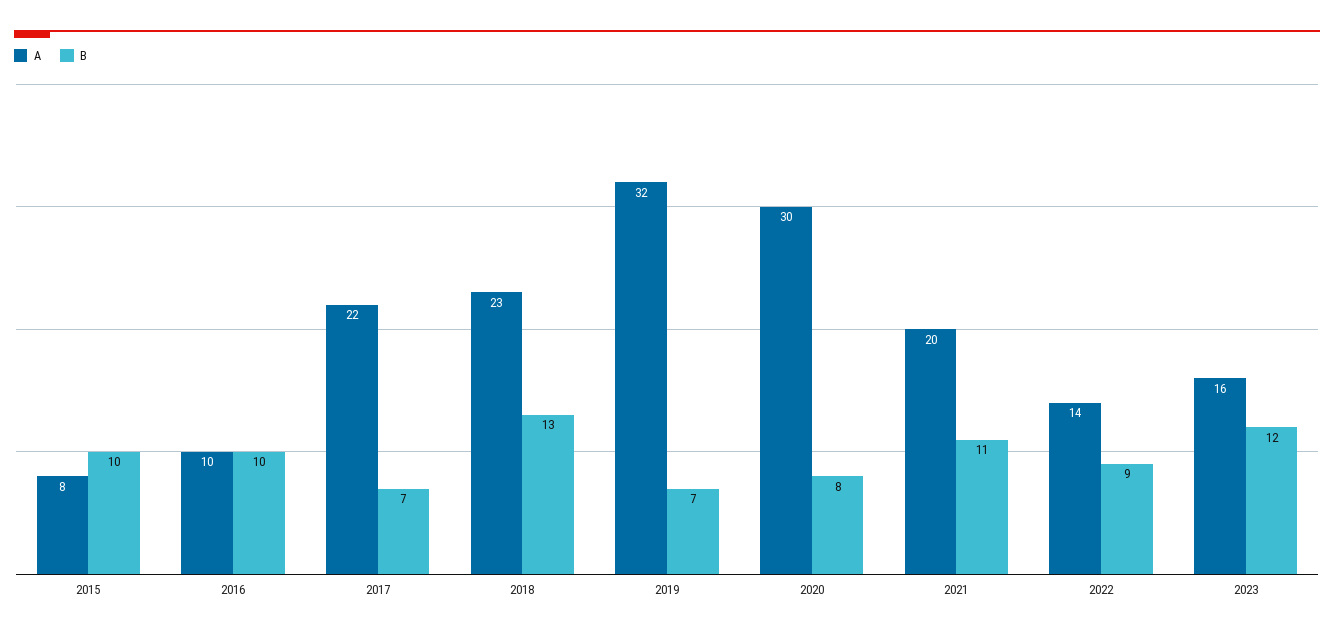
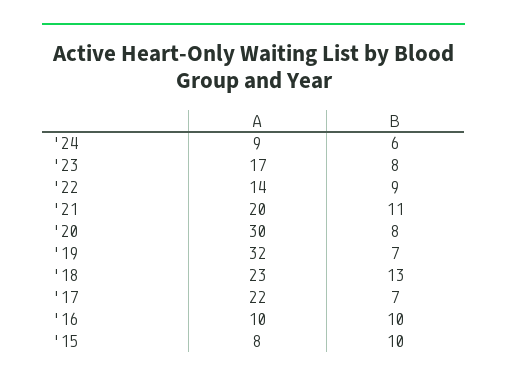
A, 2023: 16 -> 17
B, 2023: 12 -> 8
A, '24: none -> 9
B, '24: none -> 6

